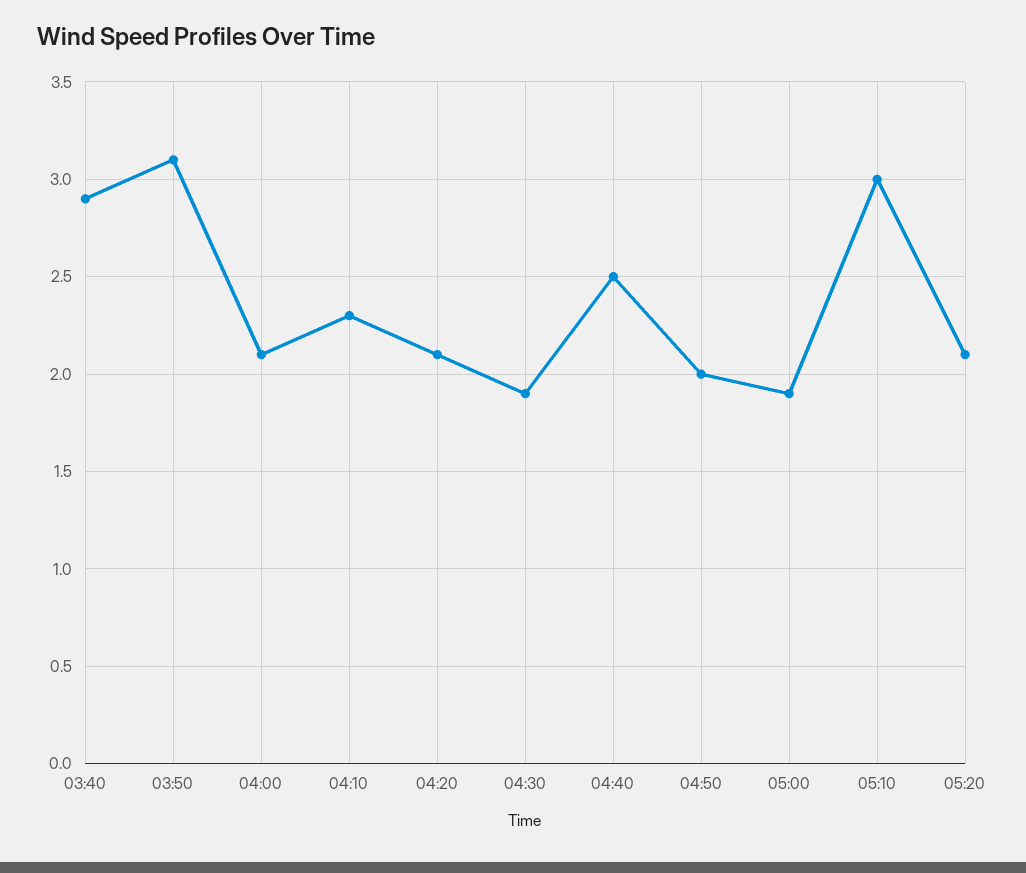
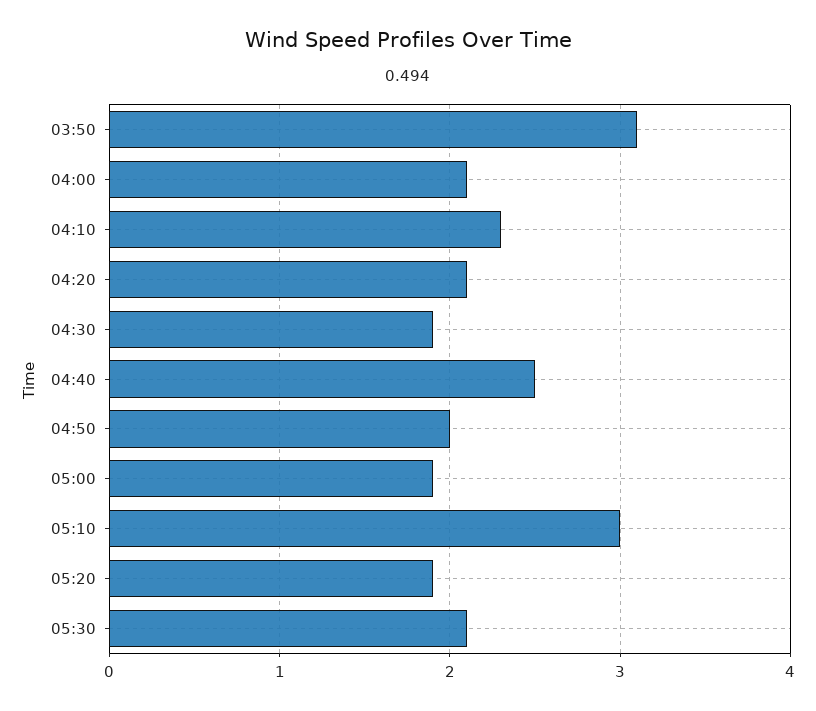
03:40: 2.9 -> none
05:20: 2.1 -> 1.9
05:30: none -> 2.1

